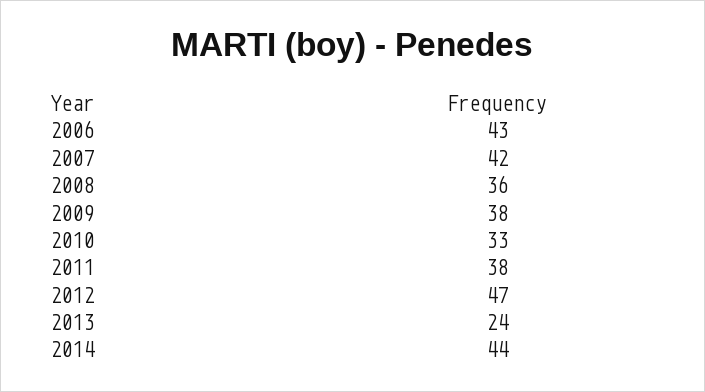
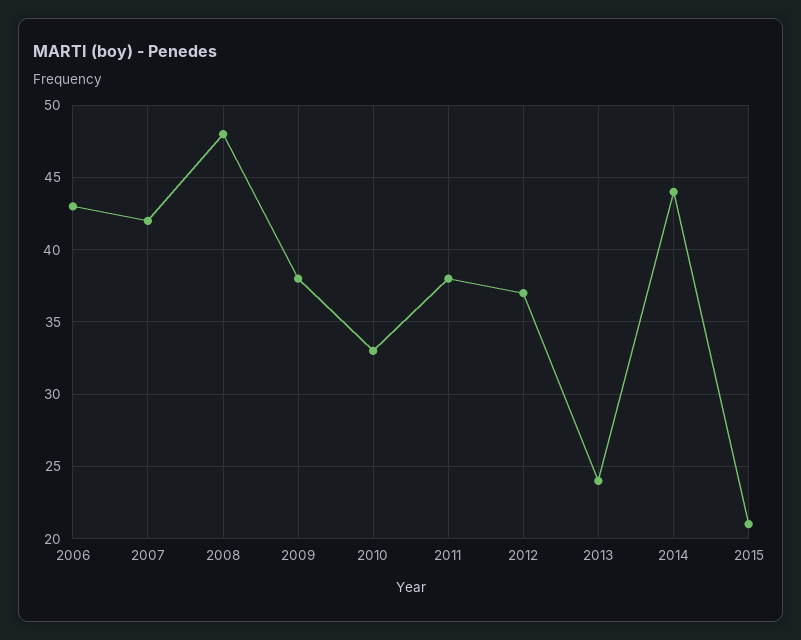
2008: 36 -> 48
2012: 47 -> 37
2015: none -> 21

